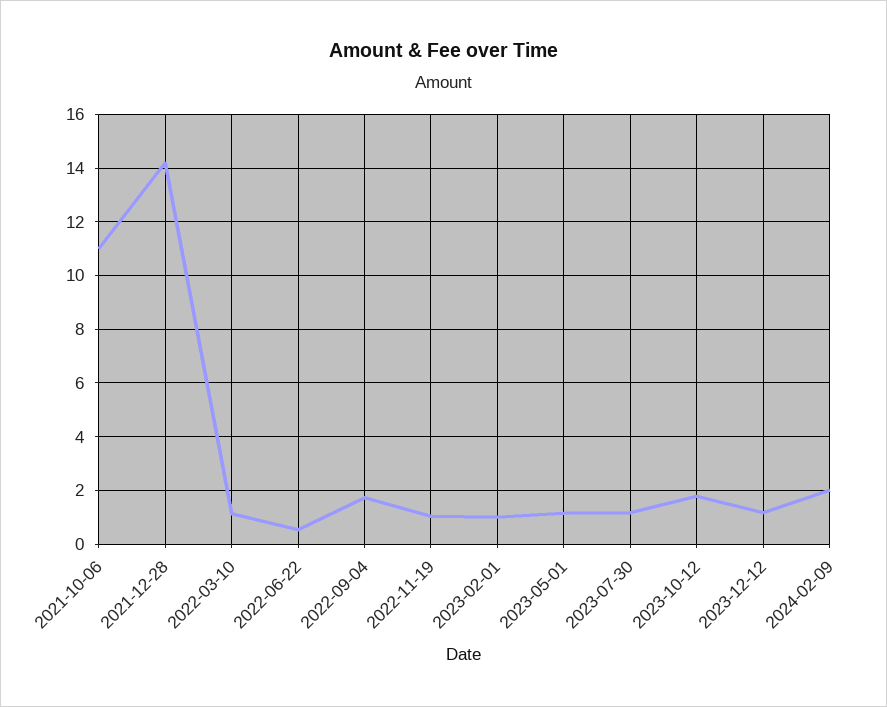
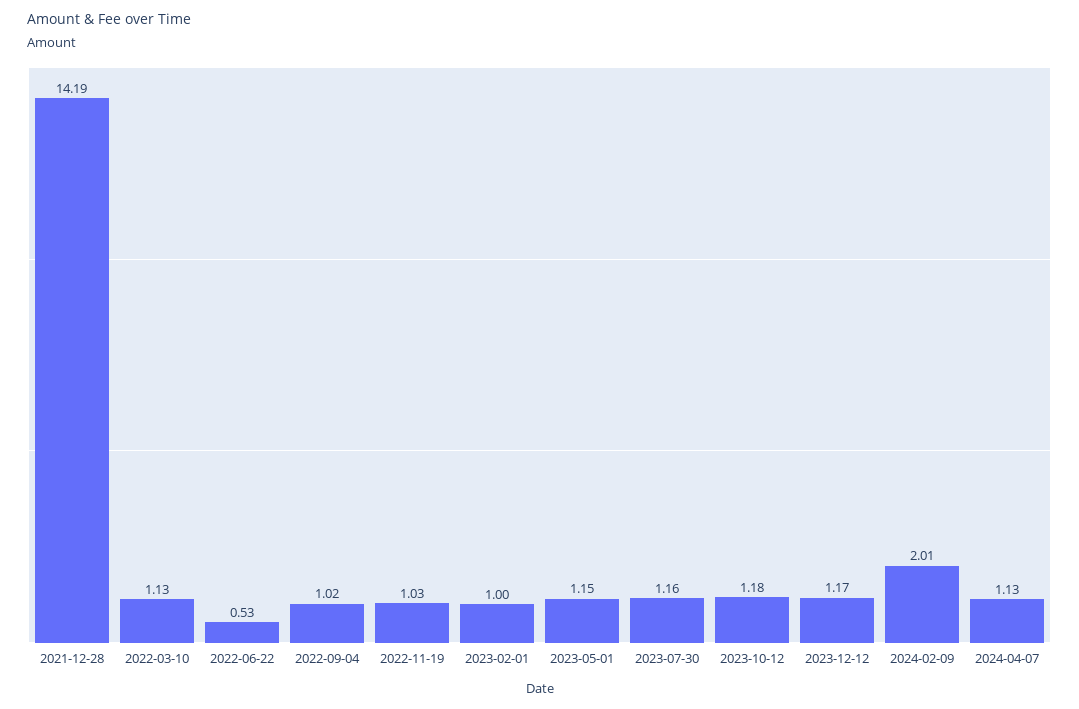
2021-10-06: 11 -> none
2022-09-04: 1.75 -> 1.02
2023-10-12: 1.75 -> 1.18
2024-04-07: none -> 1.13

